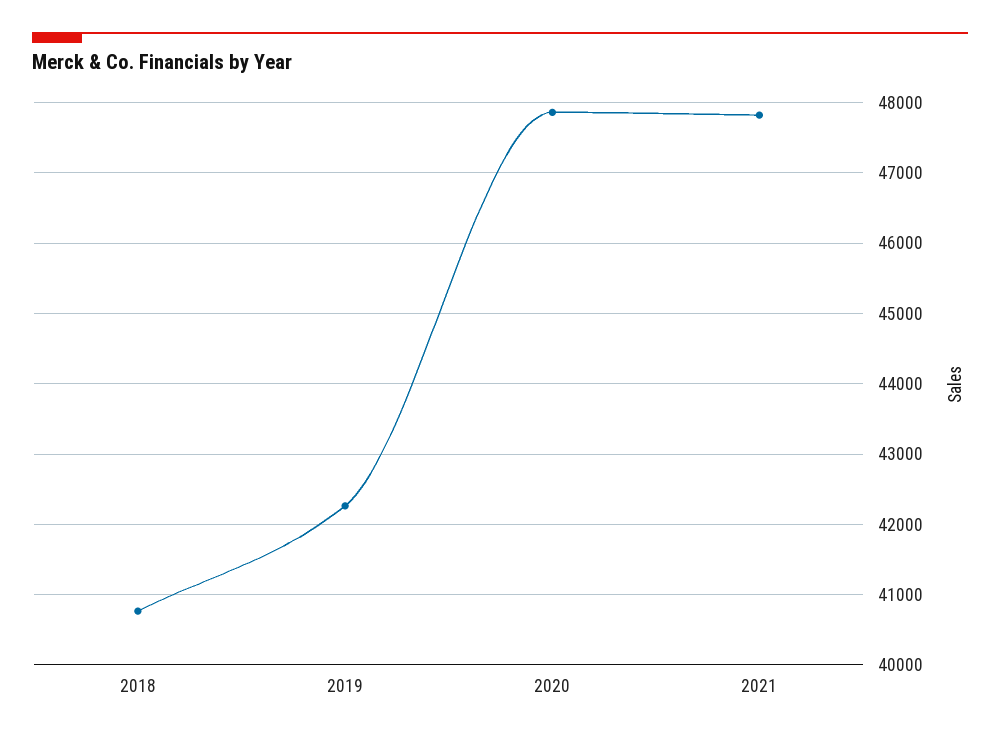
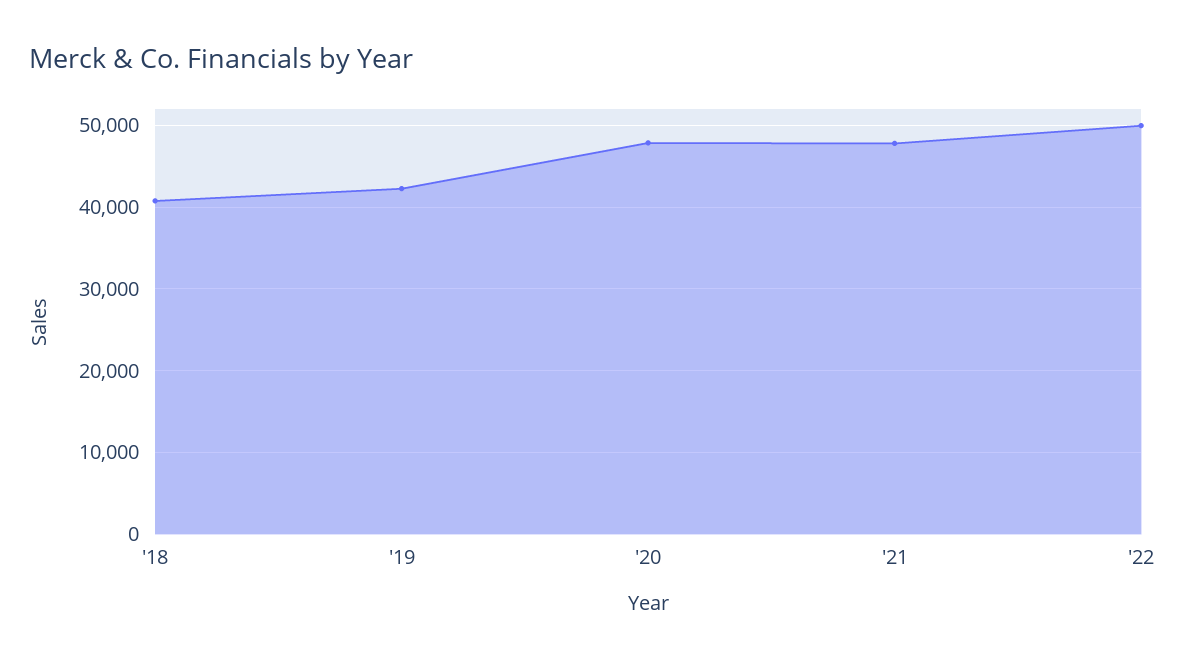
'22: none -> 50000

